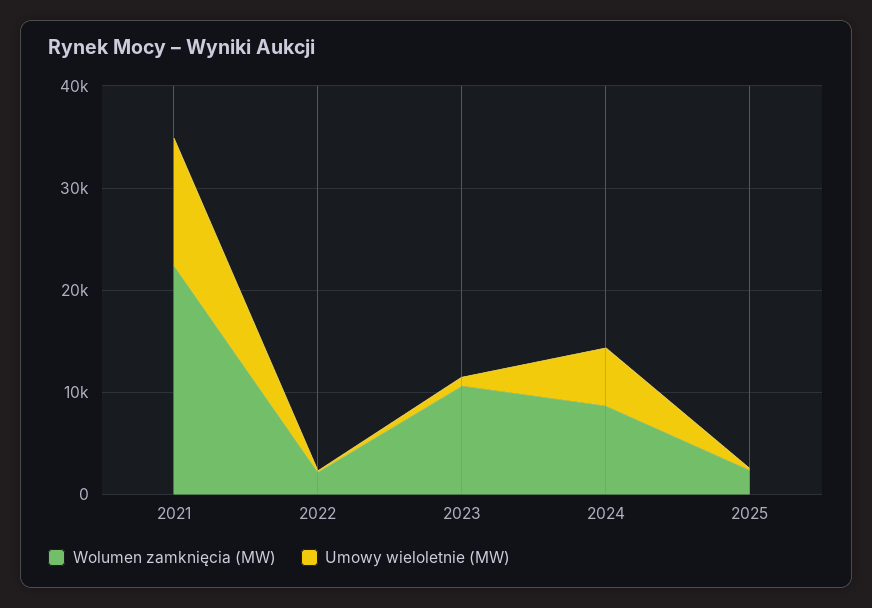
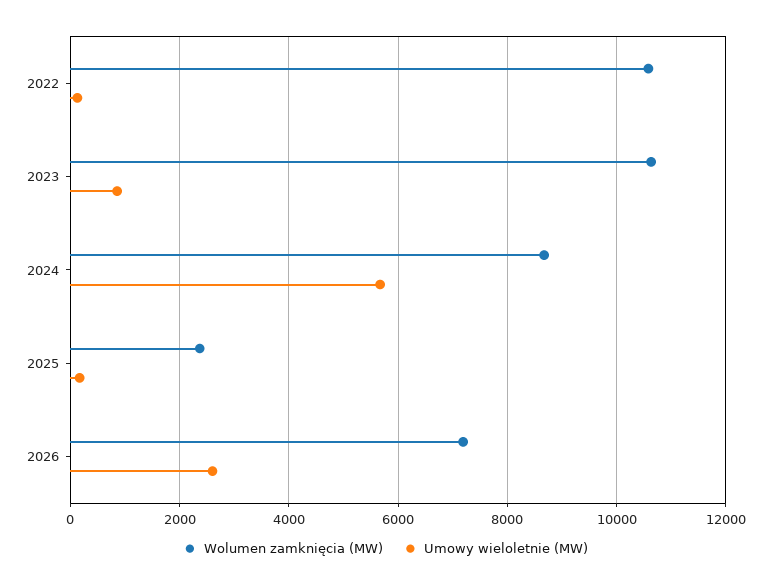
Wolumen zamknięcia (MW), 2021: 22000 -> none
Umowy wieloletnie (MW), 2021: 12000 -> none
Wolumen zamknięcia (MW), 2022: 2000 -> 10600
Wolumen zamknięcia (MW), 2026: none -> 7200
Umowy wieloletnie (MW), 2026: none -> 2600

